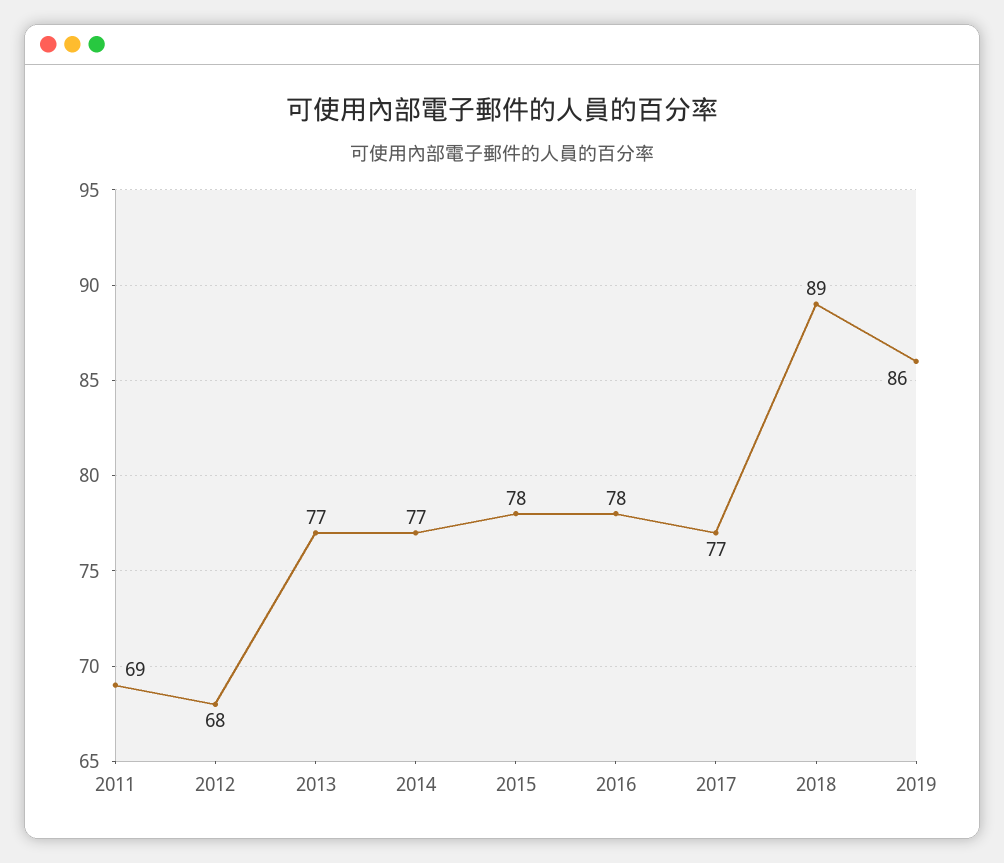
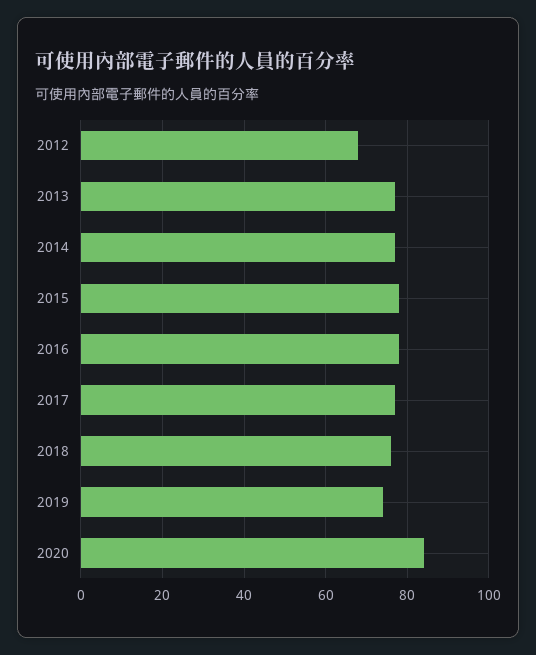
2011: 69 -> none
2018: 89 -> 75
2019: 86 -> 75
2020: none -> 85

